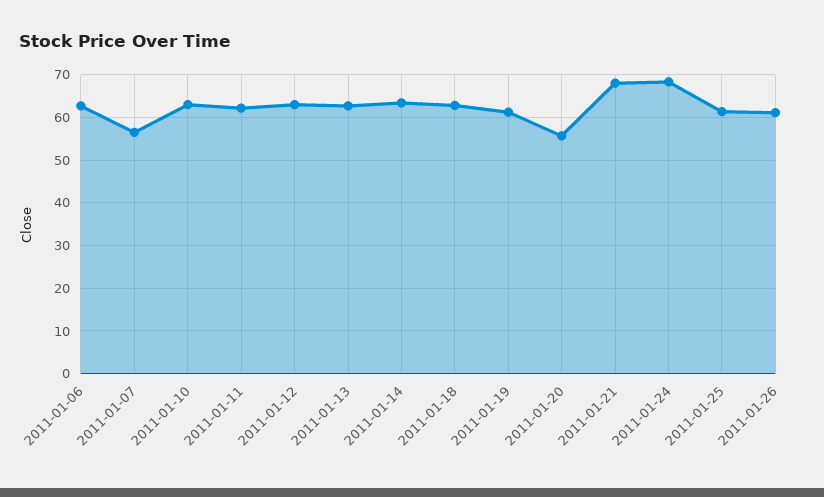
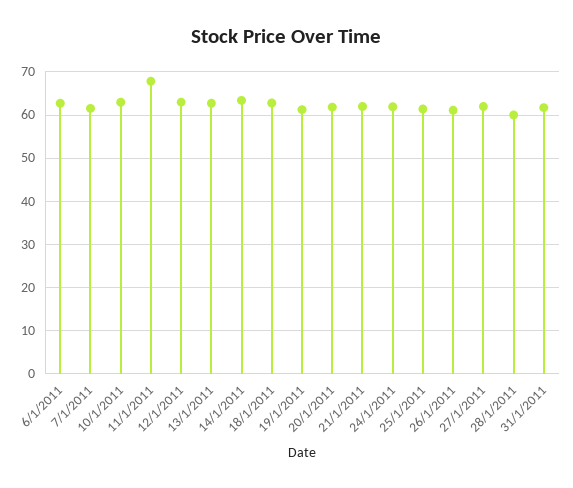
2011-01-07: 56 -> 62
2011-01-11: 62 -> 68
2011-01-20: 56 -> 62
2011-01-21: 68 -> 62
2011-01-24: 68 -> 62
27/1/2011: none -> 62
28/1/2011: none -> 60
31/1/2011: none -> 62

